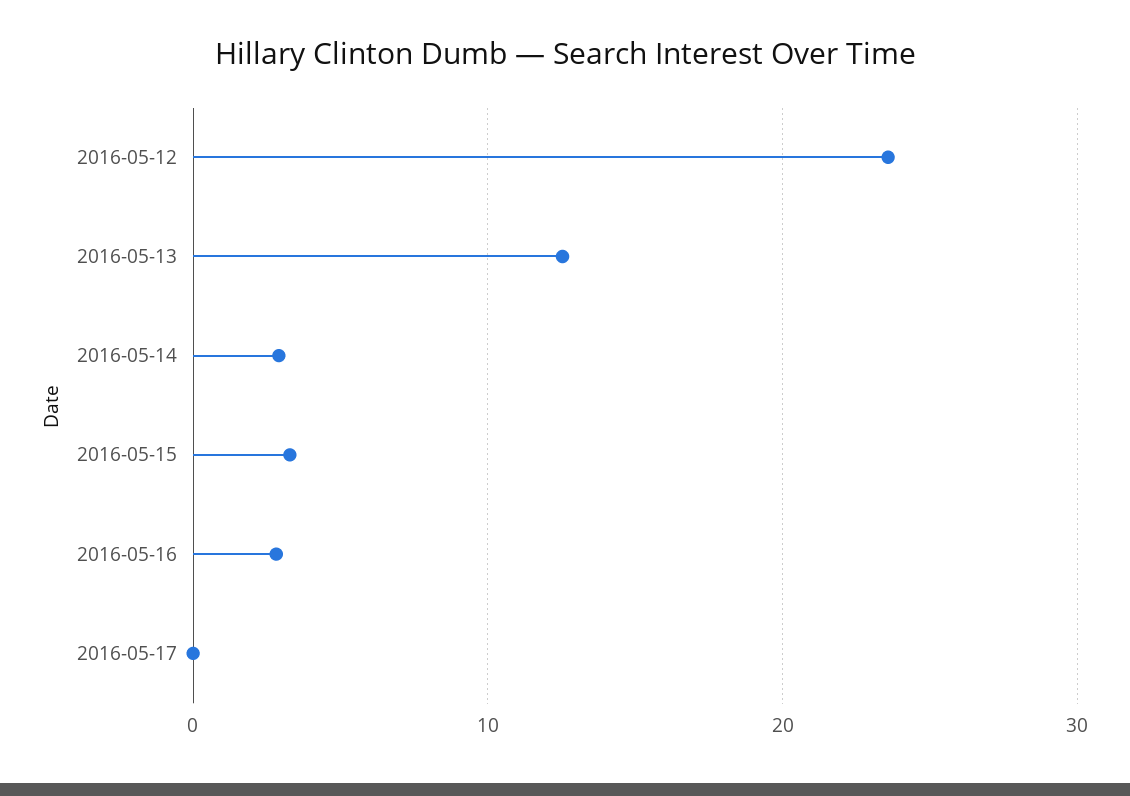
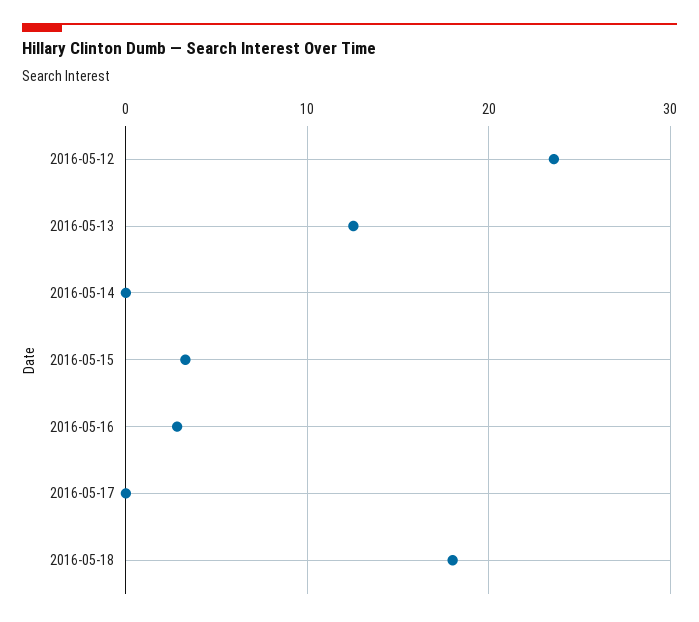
2016-05-14: 3 -> 0
2016-05-18: none -> 18

